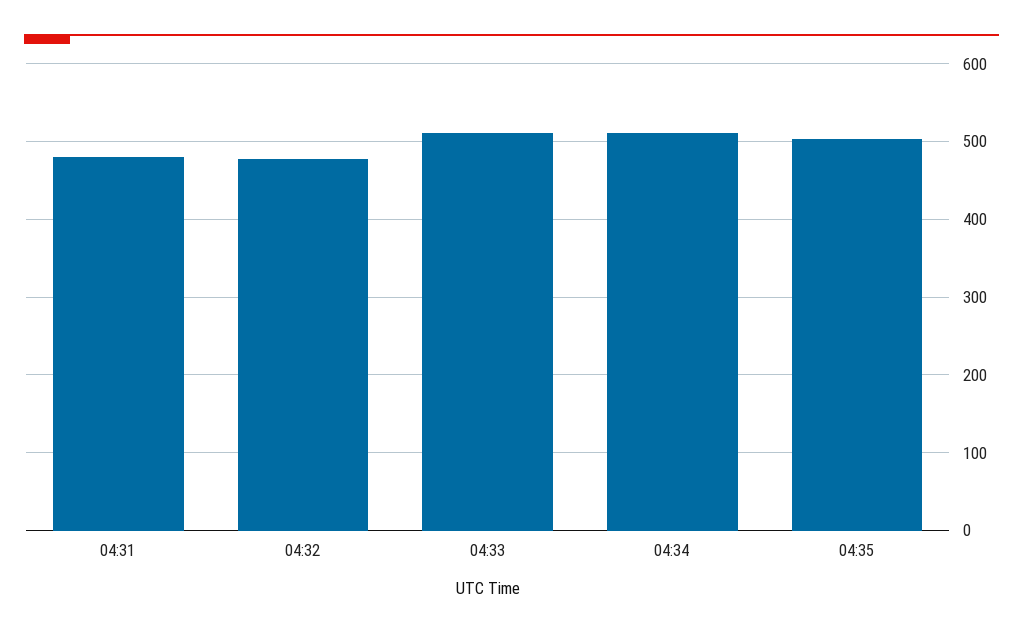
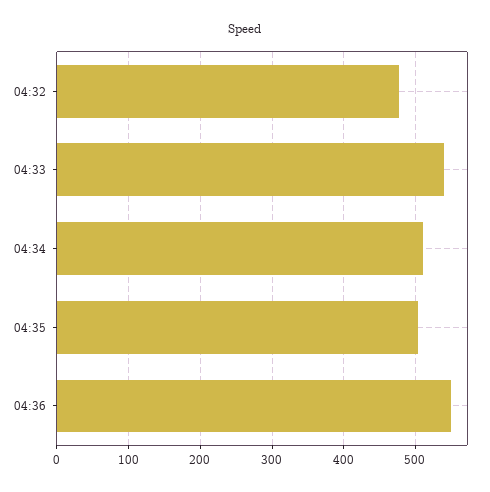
04:31: 480 -> none
04:33: 510 -> 540
04:36: none -> 550

